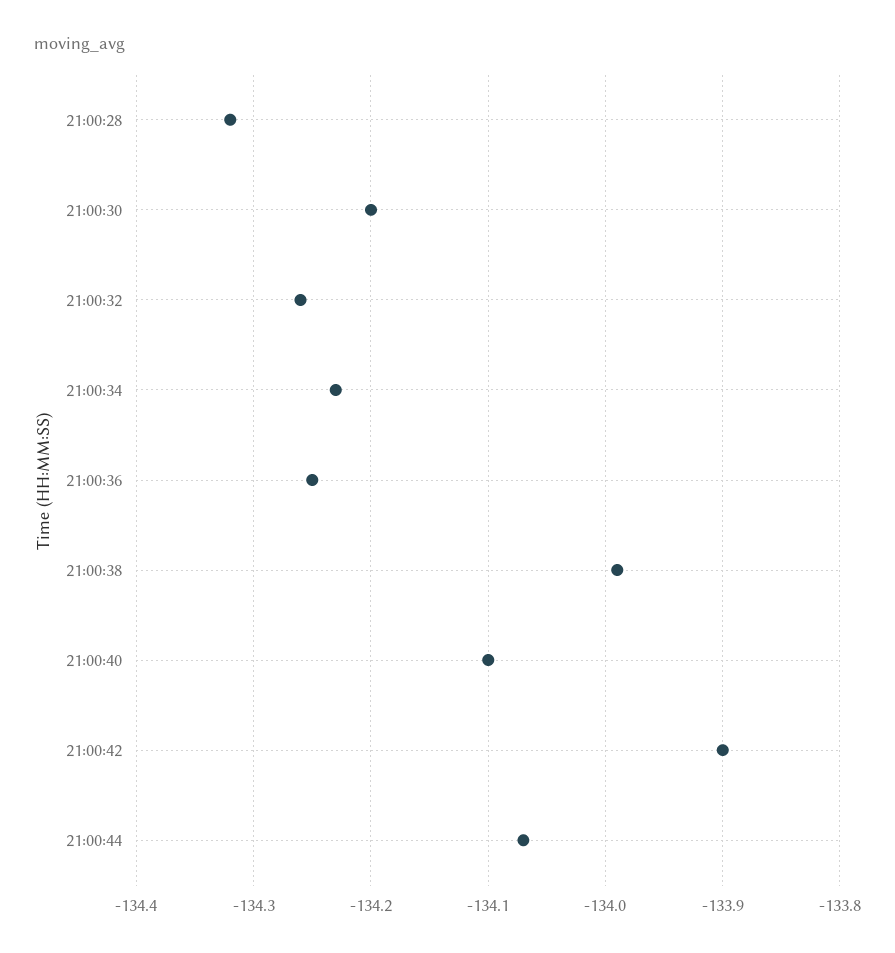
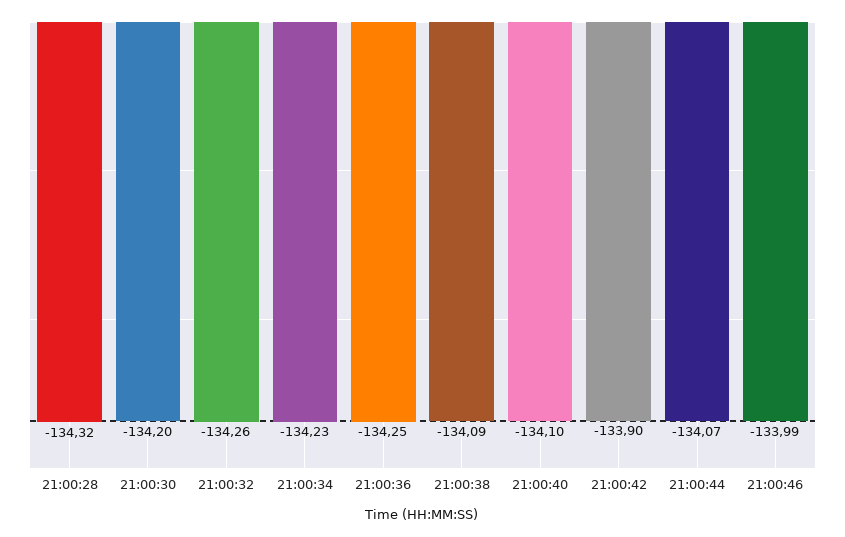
21:00:38: -133.99 -> -134.09
21:00:46: none -> -133.99

